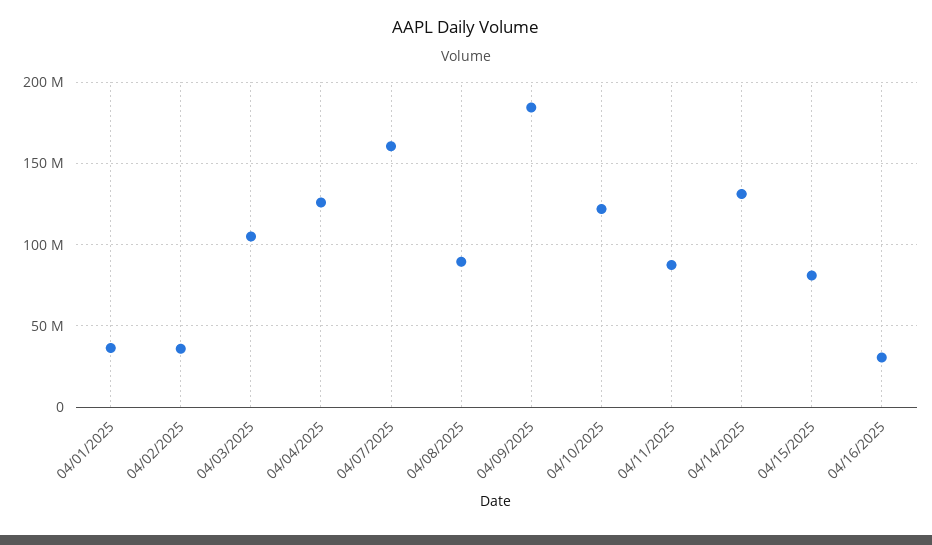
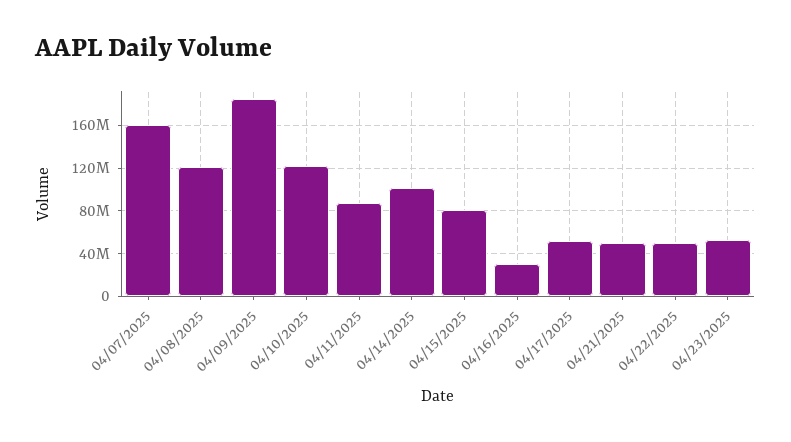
04/01/2025: 35000000 -> none
04/02/2025: 35000000 -> none
04/03/2025: 105000000 -> none
04/04/2025: 125000000 -> none
04/08/2025: 90000000 -> 120000000
04/14/2025: 130000000 -> 100000000
04/17/2025: none -> 50000000
04/21/2025: none -> 50000000
04/22/2025: none -> 50000000
04/23/2025: none -> 50000000

